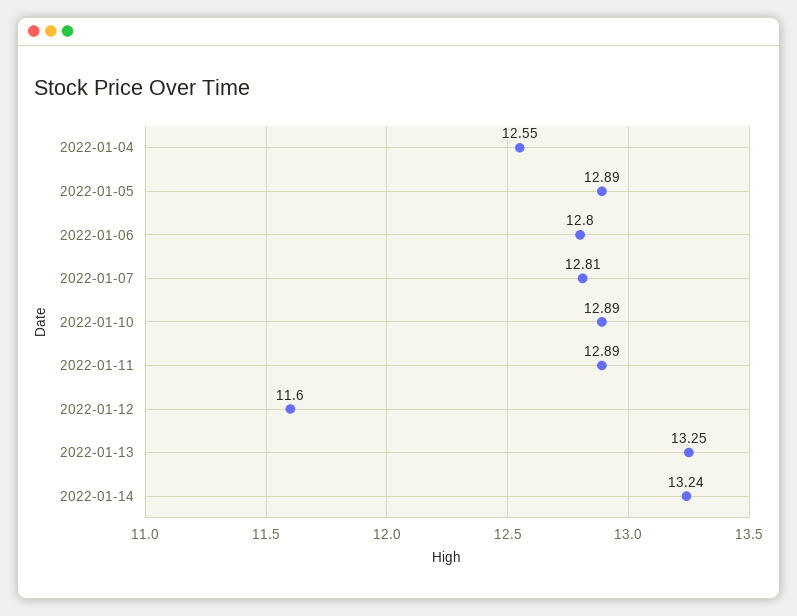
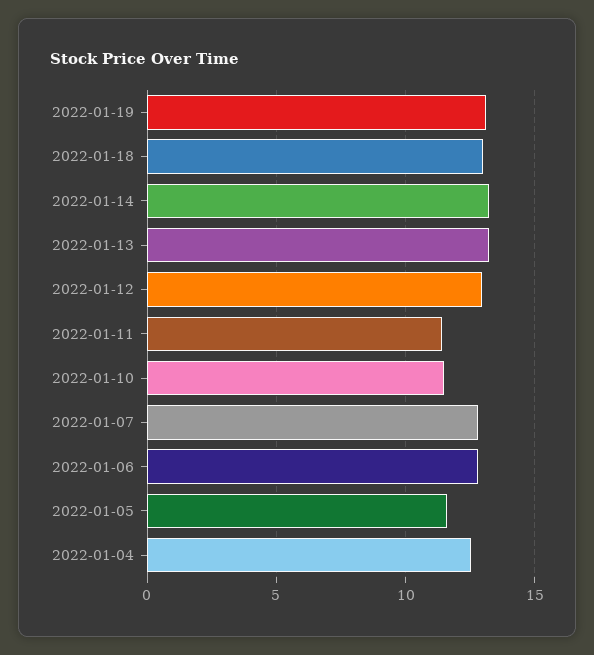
2022-01-05: 12.89 -> 11.5
2022-01-10: 12.89 -> 11.5
2022-01-11: 12.89 -> 11.5
2022-01-12: 11.6 -> 13
2022-01-19: none -> 13
2022-01-18: none -> 13

